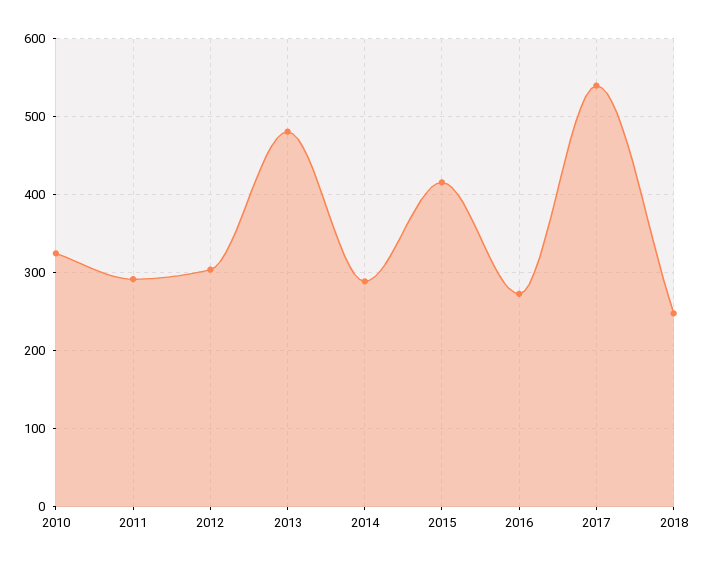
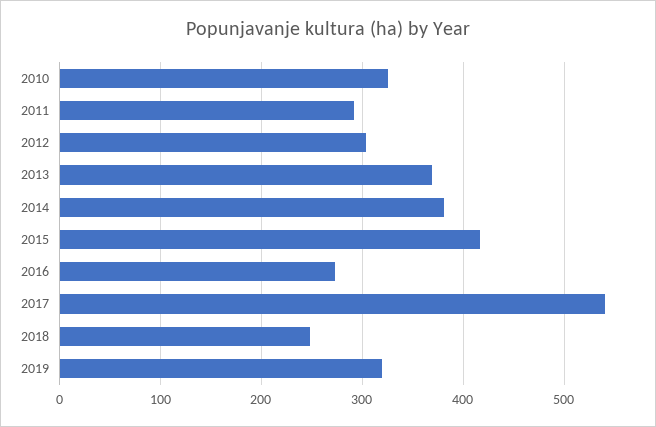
2013: 480 -> 370
2014: 290 -> 380
2019: none -> 320

